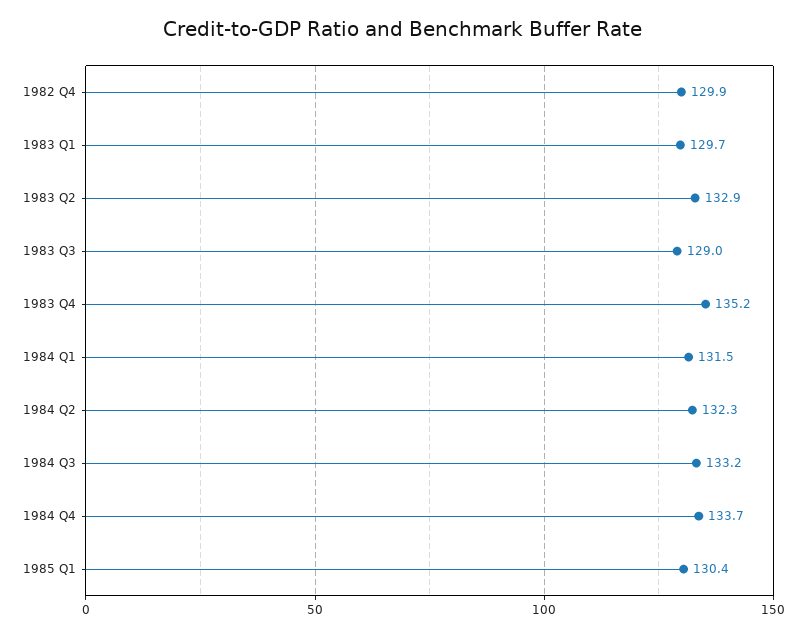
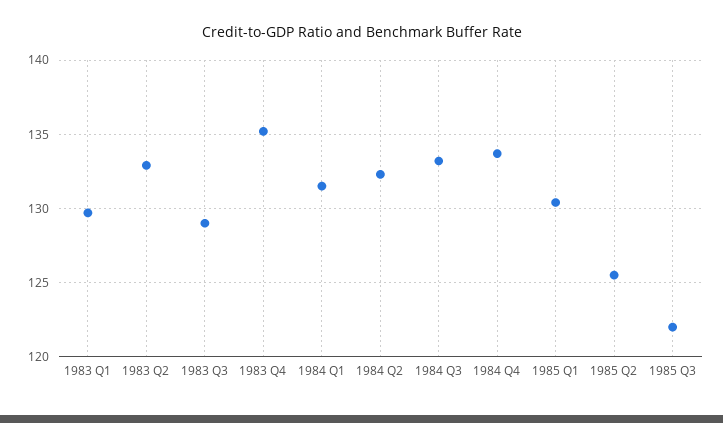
1982 Q4: 129.9 -> none
1985 Q2: none -> 125.5
1985 Q3: none -> 122

